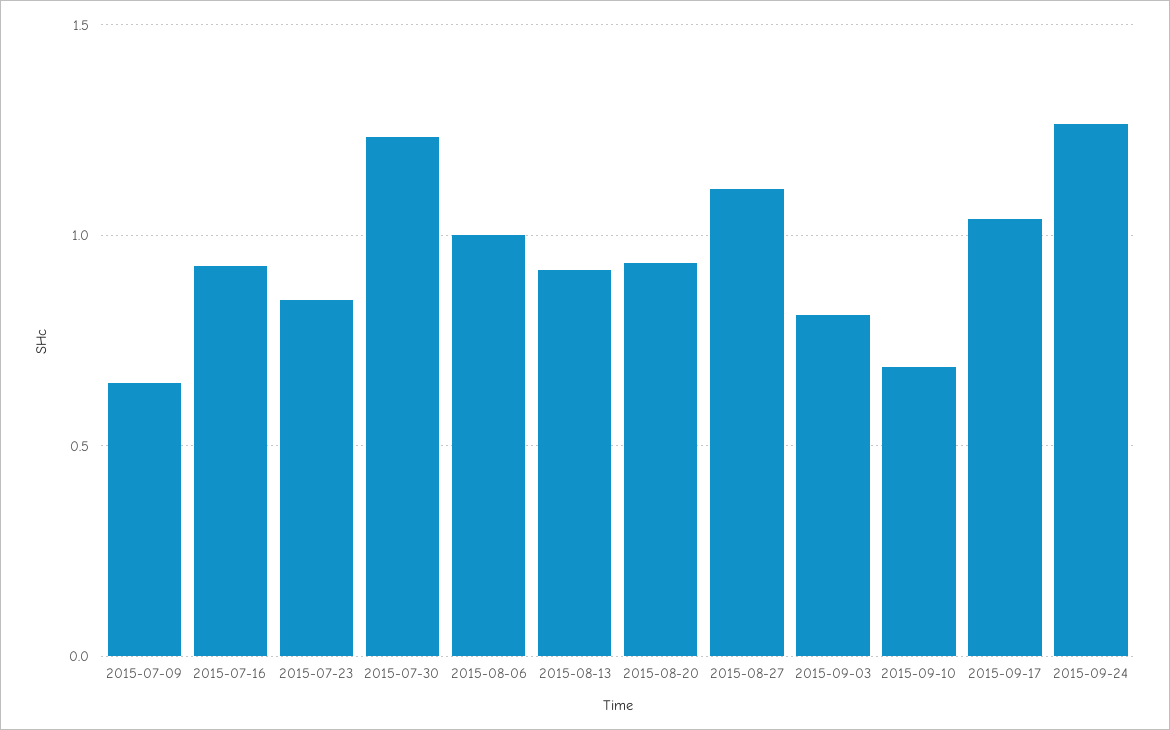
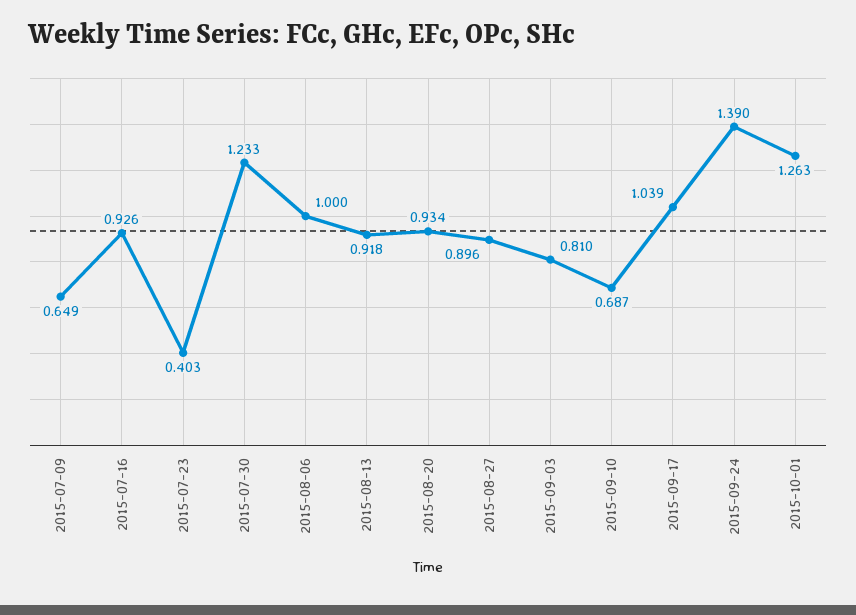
2015-07-23: 0.85 -> 0.403
2015-08-27: 1.1 -> 0.896
2015-09-24: 1.25 -> 1.39
2015-10-01: none -> 1.263

